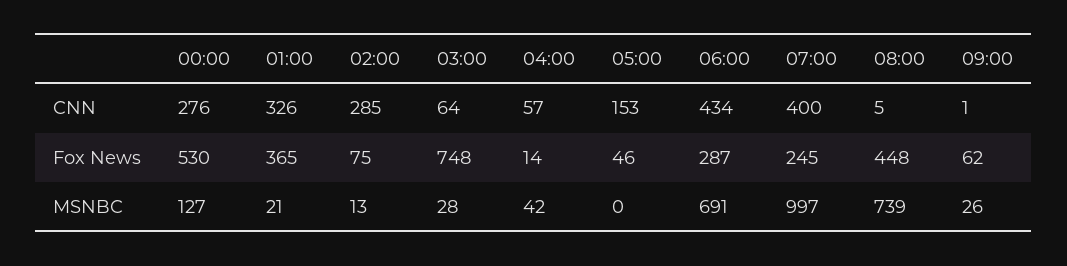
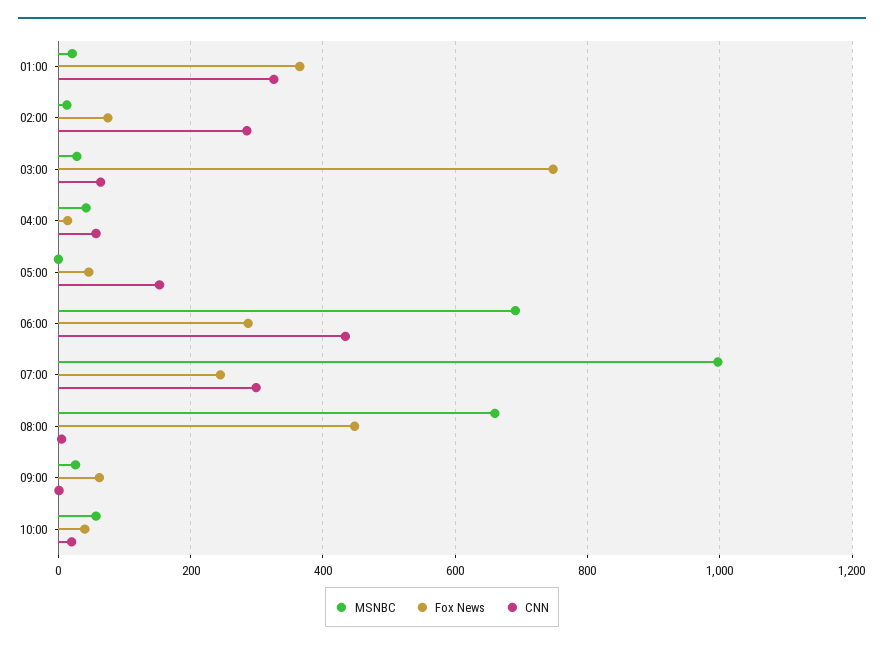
CNN, 00:00: 276 -> none
CNN, 07:00: 400 -> 300
Fox News, 00:00: 530 -> none
MSNBC, 00:00: 127 -> none
MSNBC, 08:00: 739 -> 660
MSNBC, 10:00: none -> 60
Fox News, 10:00: none -> 40
CNN, 10:00: none -> 20

